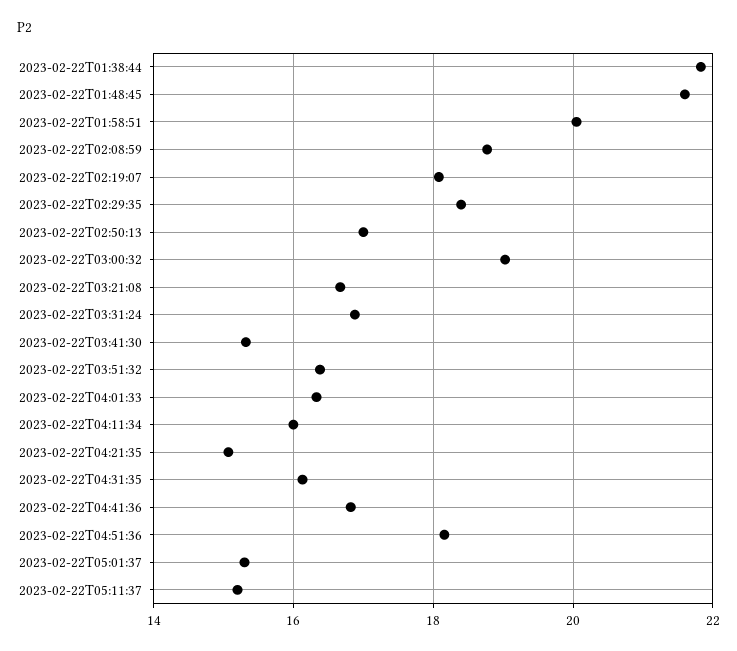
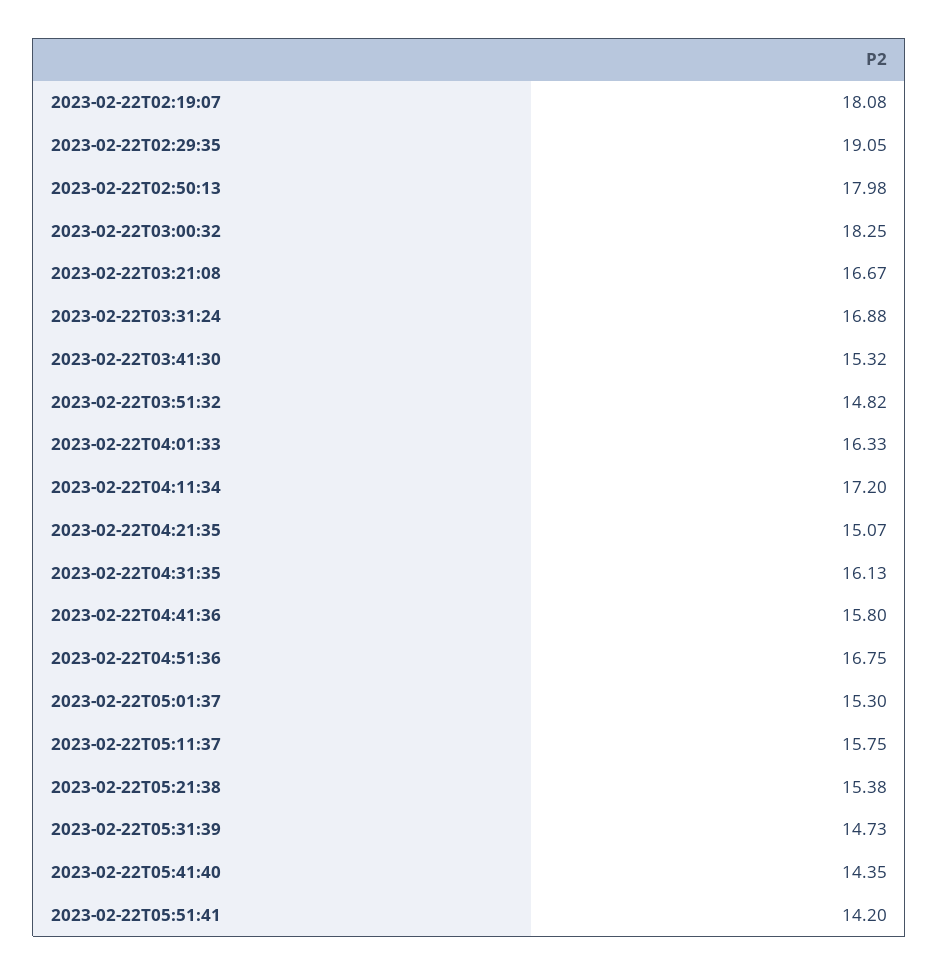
2023-02-22T01:38:44: 21.8 -> none
2023-02-22T01:48:45: 21.6 -> none
2023-02-22T01:58:51: 20 -> none
2023-02-22T02:08:59: 18.8 -> none
2023-02-22T02:29:35: 18.4 -> 19.05
2023-02-22T02:50:13: 17 -> 17.98
2023-02-22T03:00:32: 19 -> 18.25
2023-02-22T03:51:32: 16.4 -> 14.82
2023-02-22T04:11:34: 16 -> 17.2
2023-02-22T04:41:36: 16.8 -> 15.8
2023-02-22T04:51:36: 18.2 -> 16.75
2023-02-22T05:11:37: 15.2 -> 15.75
2023-02-22T05:21:38: none -> 15.38
2023-02-22T05:31:39: none -> 14.73
2023-02-22T05:41:40: none -> 14.35
2023-02-22T05:51:41: none -> 14.2

